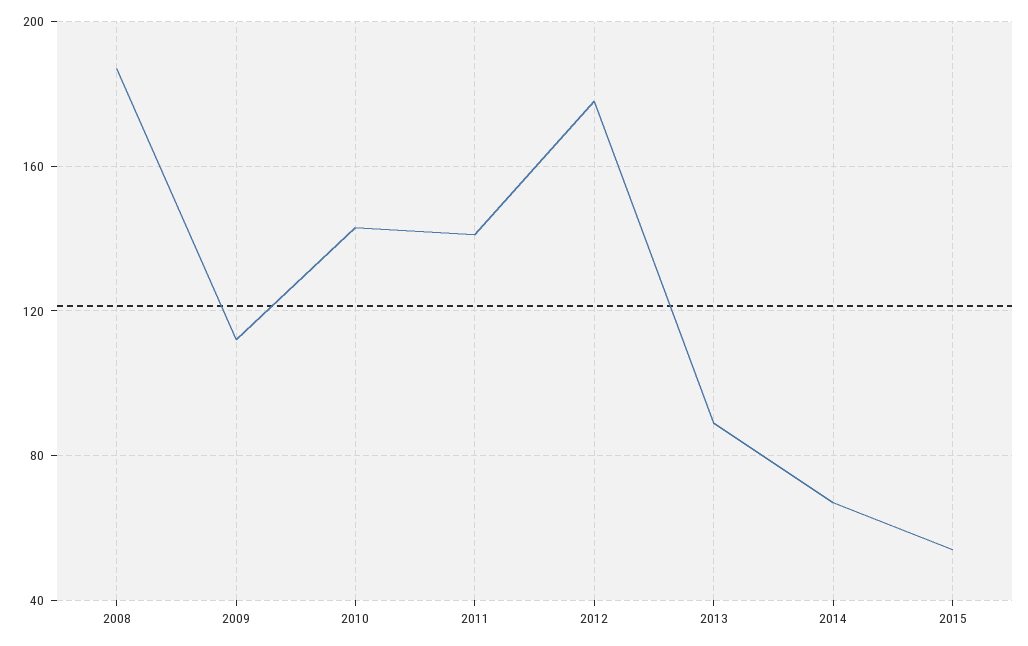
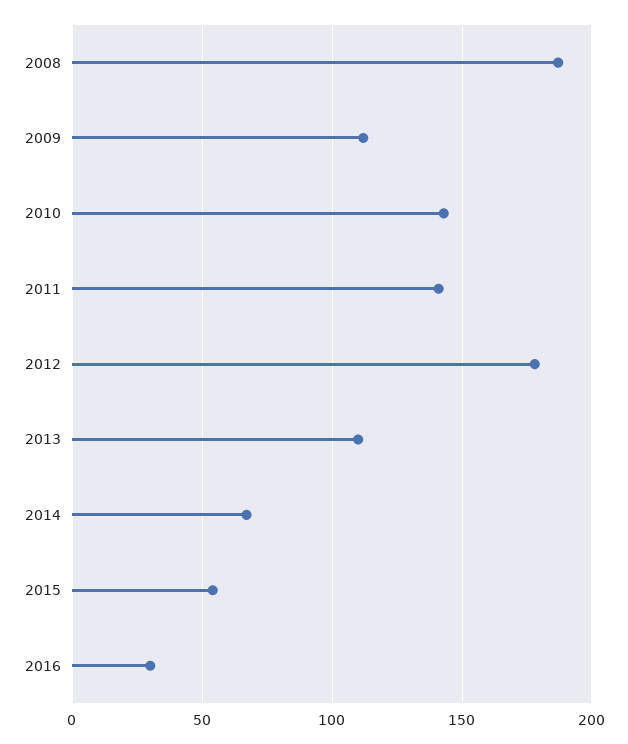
2013: 90 -> 110
2016: none -> 30

